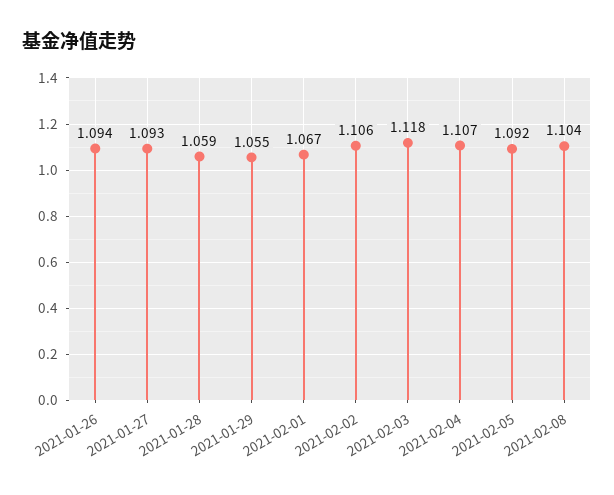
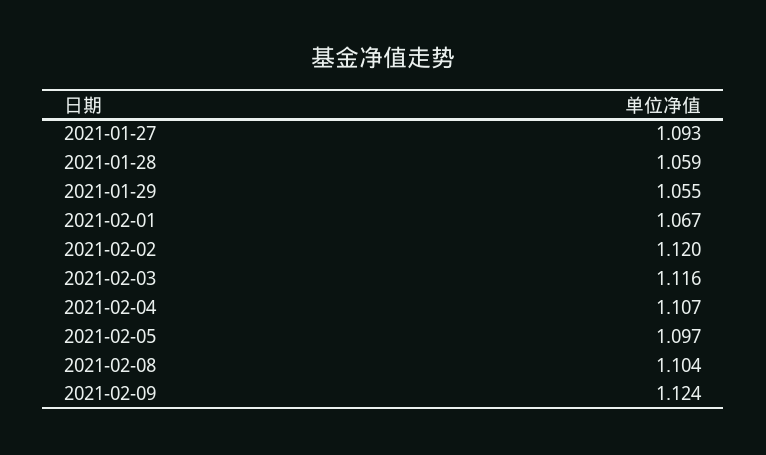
2021-01-26: 1.094 -> none
2021-02-02: 1.106 -> 1.12
2021-02-03: 1.118 -> 1.116
2021-02-05: 1.092 -> 1.097
2021-02-09: none -> 1.124

